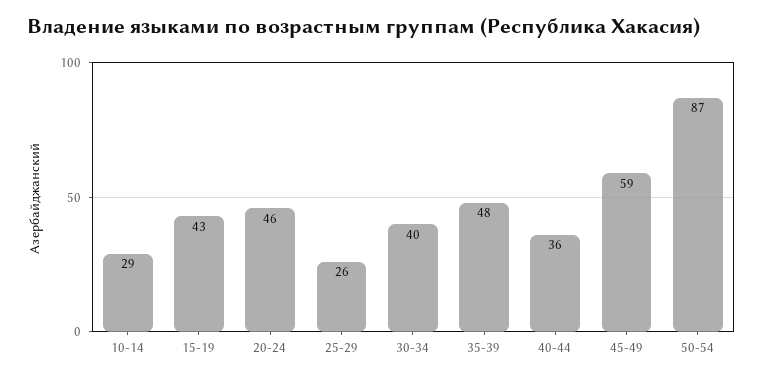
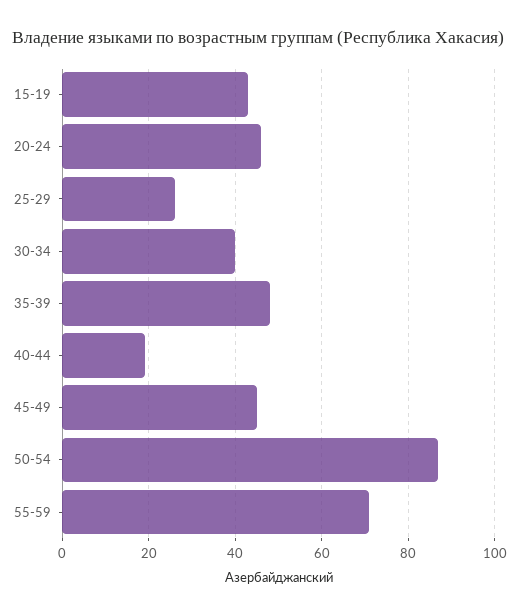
10-14: 29 -> none
40-44: 36 -> 20
45-49: 59 -> 45
55-59: none -> 70

